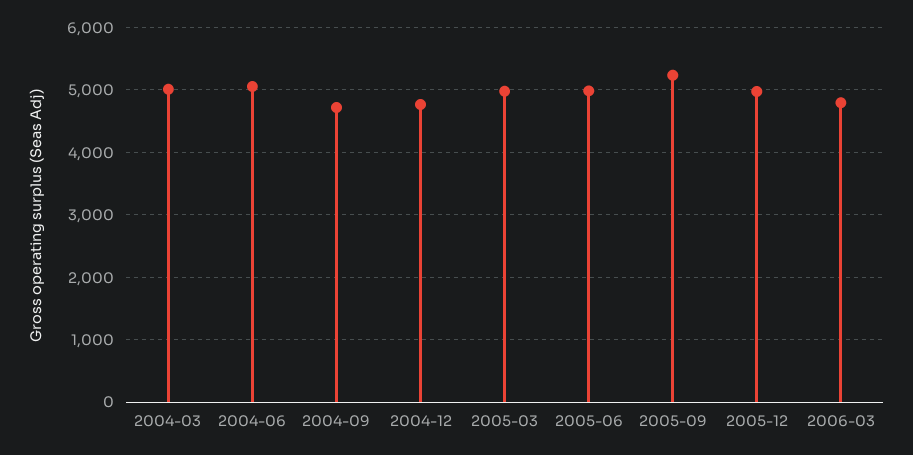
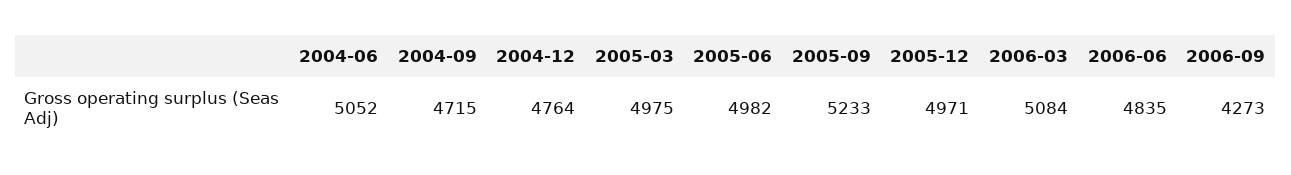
2004-03: 5000 -> none
2006-03: 4800 -> 5084
2006-06: none -> 4835
2006-09: none -> 4273

